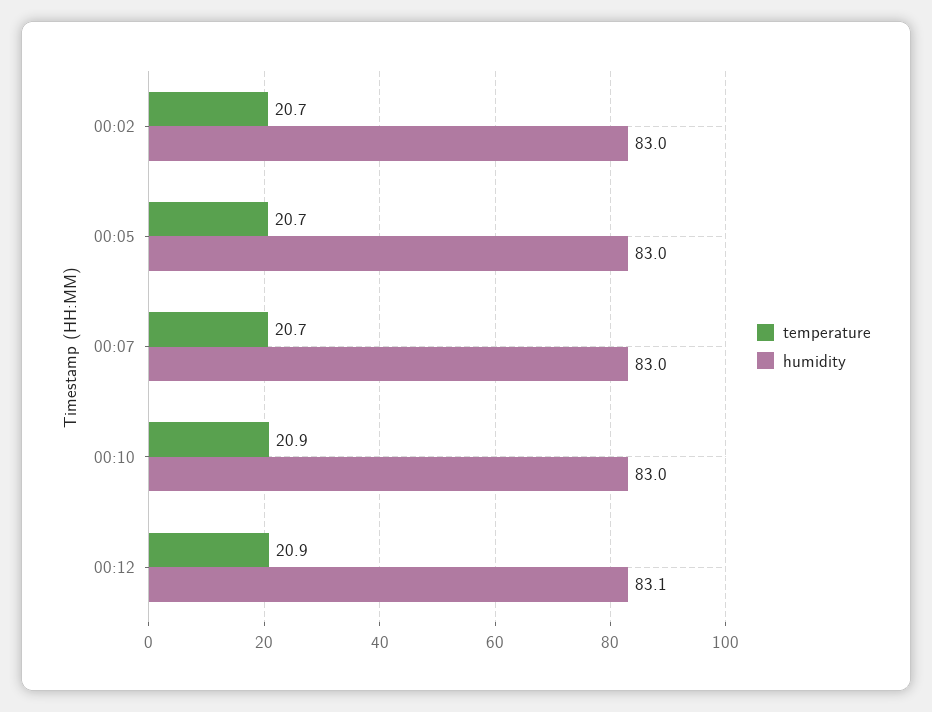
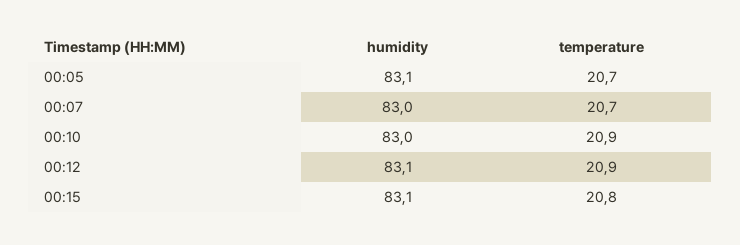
temperature, 00:02: 20.7 -> none
humidity, 00:02: 83 -> none
humidity, 00:05: 83 -> 83.1
humidity, 00:15: none -> 83.1
temperature, 00:15: none -> 20.8

